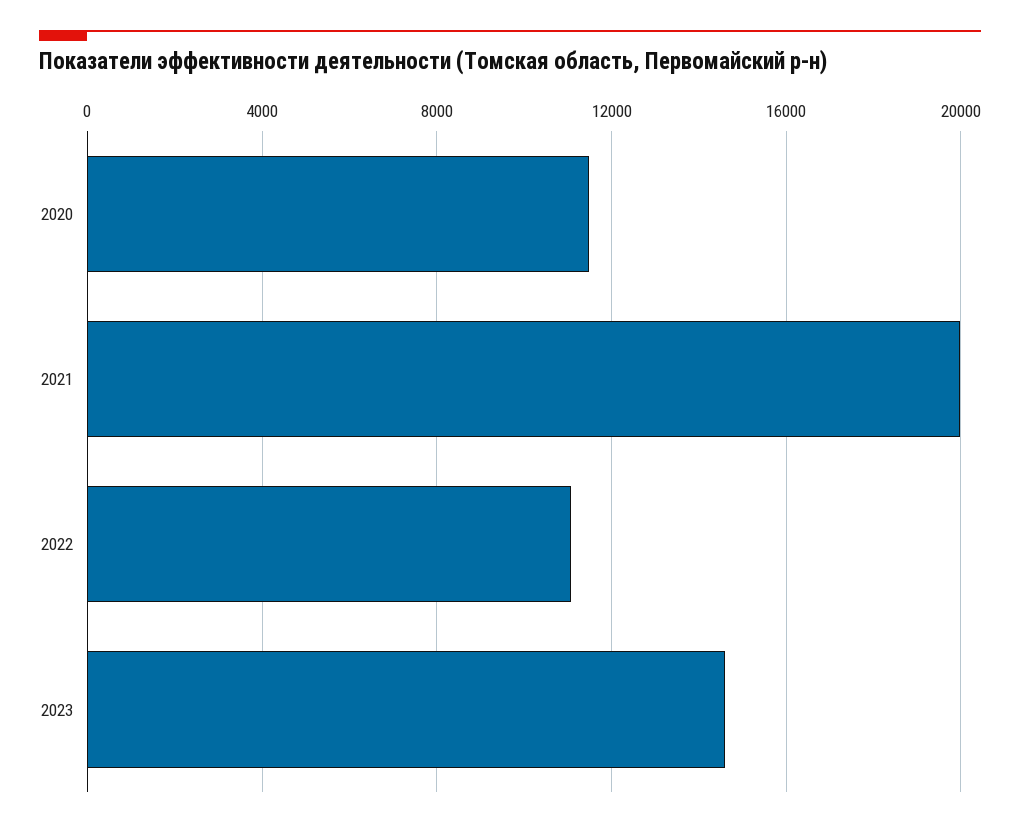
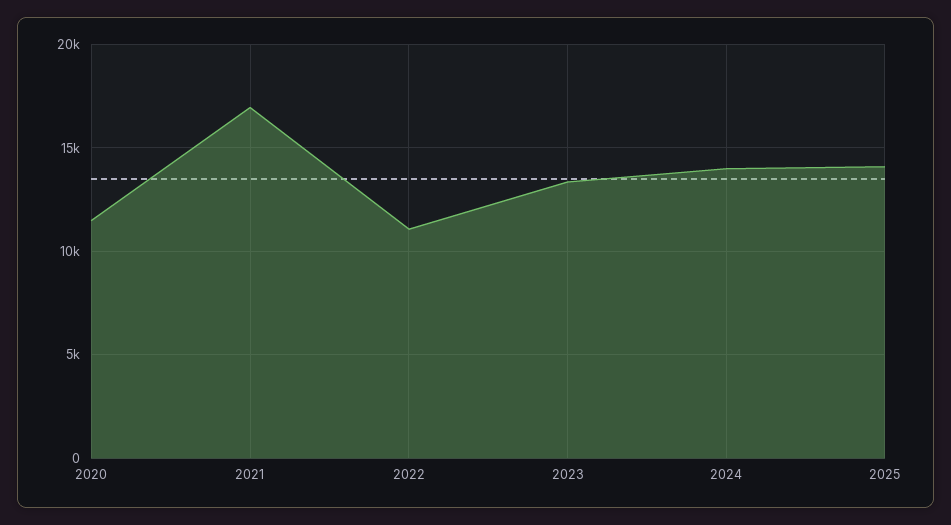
2021: 20000 -> 17000
2023: 14500 -> 13500
2024: none -> 14000
2025: none -> 14000

